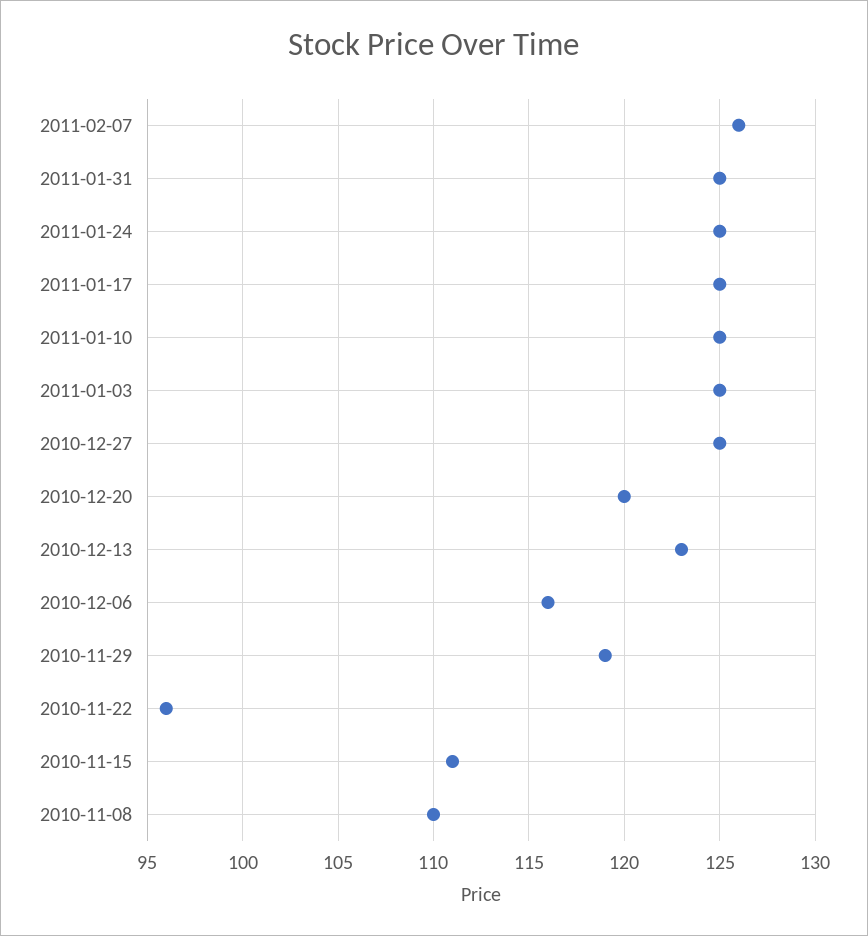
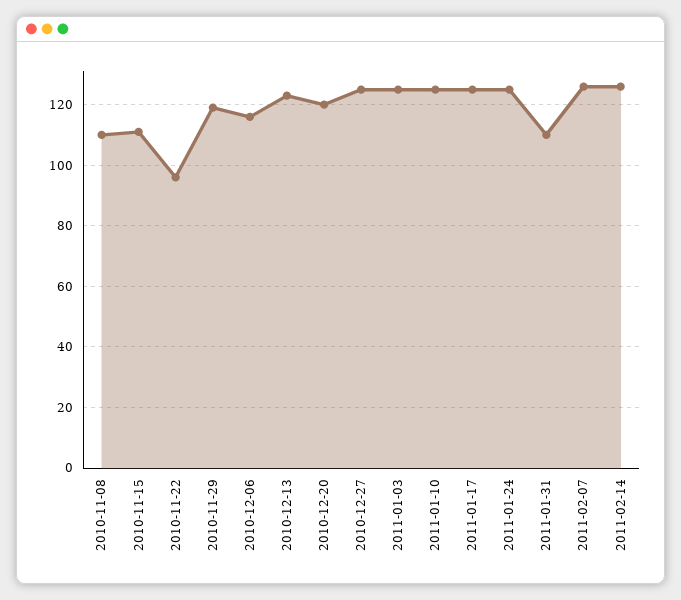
2011-01-31: 125 -> 110
2011-02-14: none -> 125

